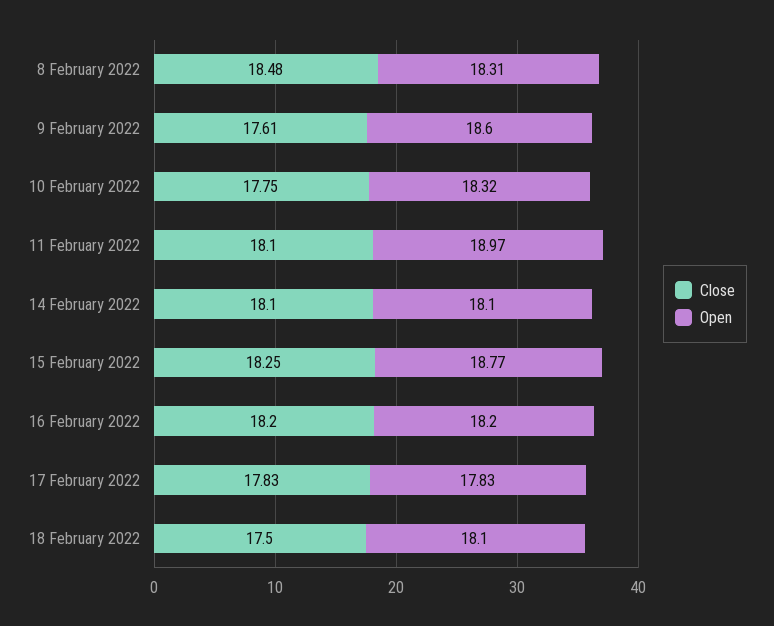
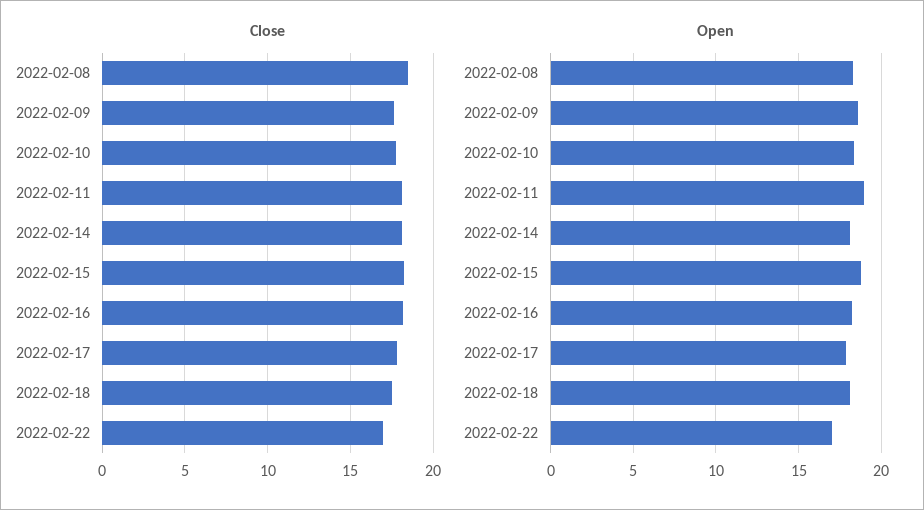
Close, 2022-02-22: none -> 17
Open, 2022-02-22: none -> 17

